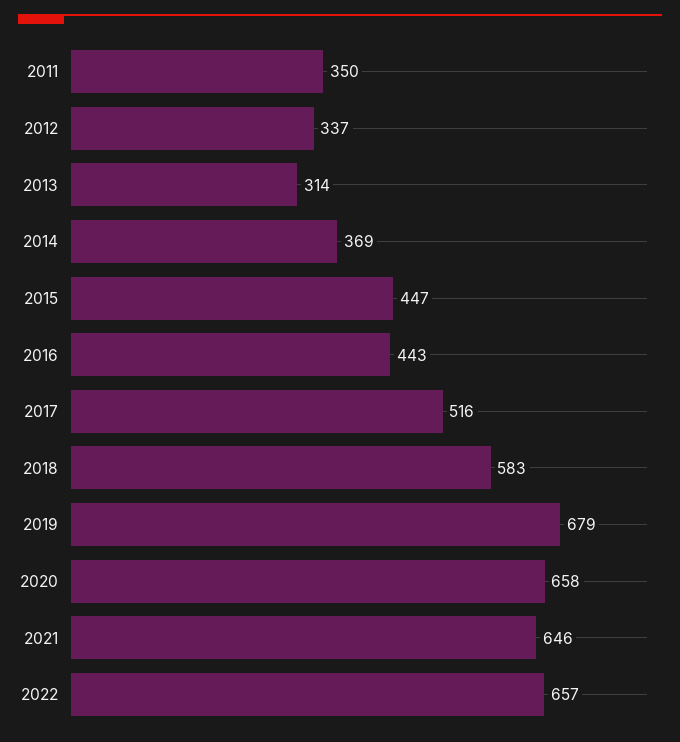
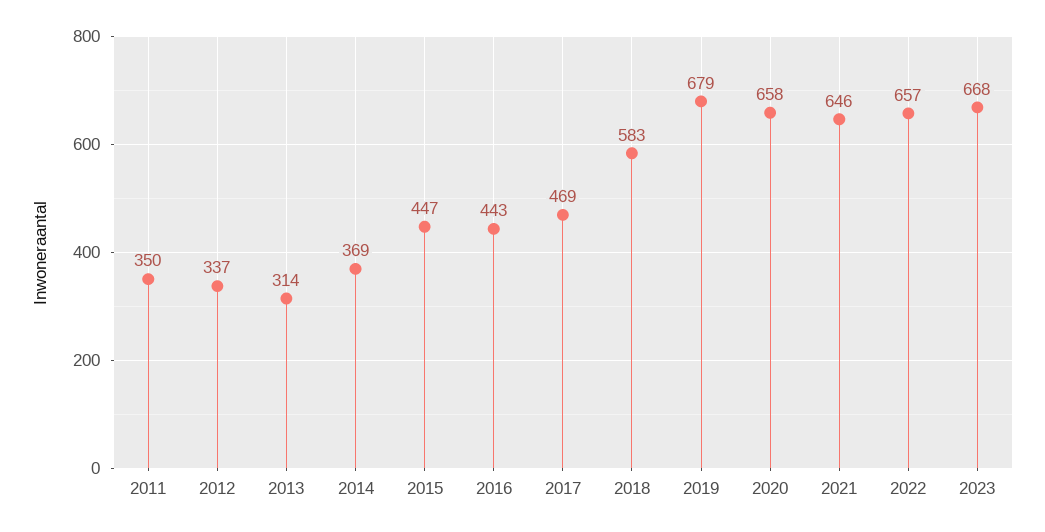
2017: 516 -> 469
2023: none -> 668

